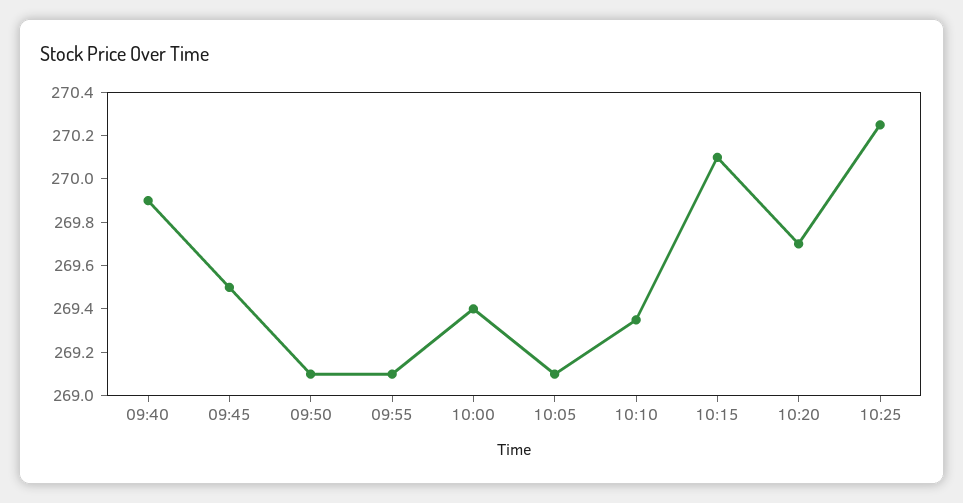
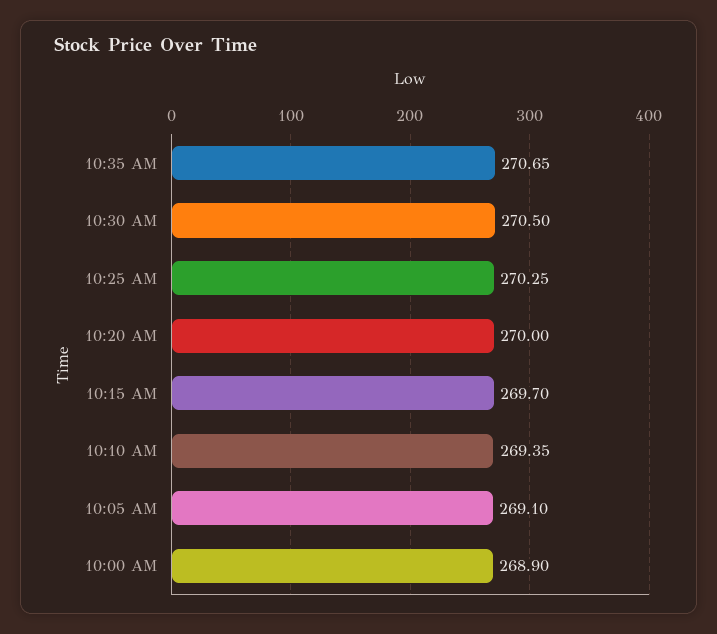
09:40: 269.9 -> none
09:45: 269.5 -> none
09:50: 269.1 -> none
09:55: 269.1 -> none
10:00: 269.4 -> 268.9
10:15: 270.1 -> 269.7
10:20: 269.7 -> 270
10:35 AM: none -> 270.65
10:30 AM: none -> 270.5

